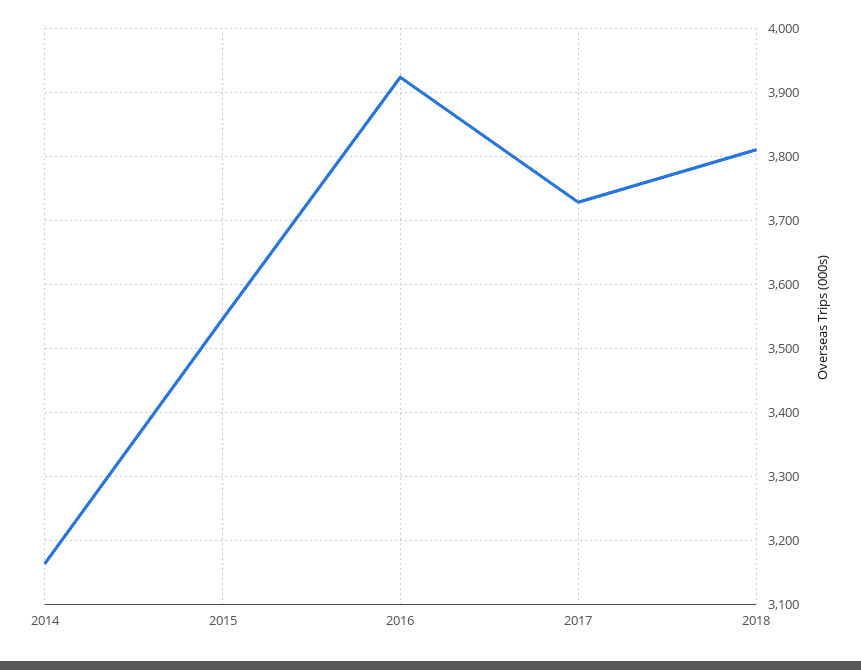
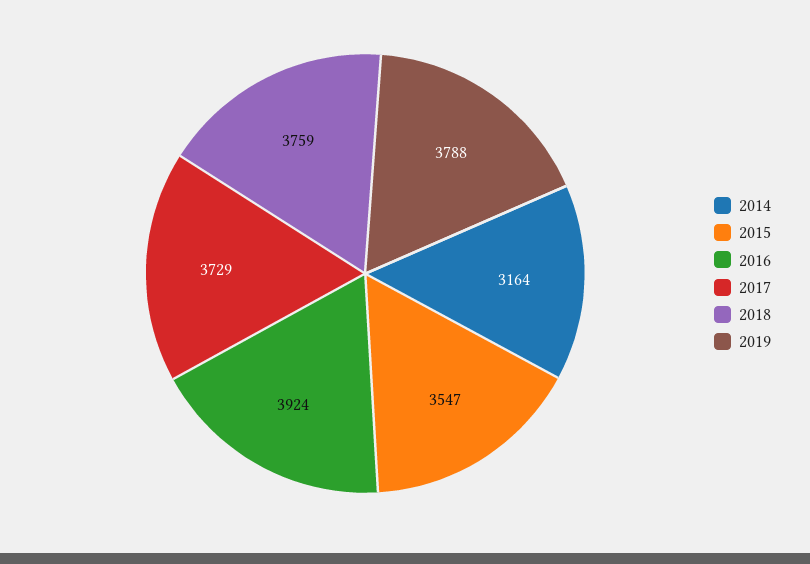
2018: 3810 -> 3759
2019: none -> 3788

